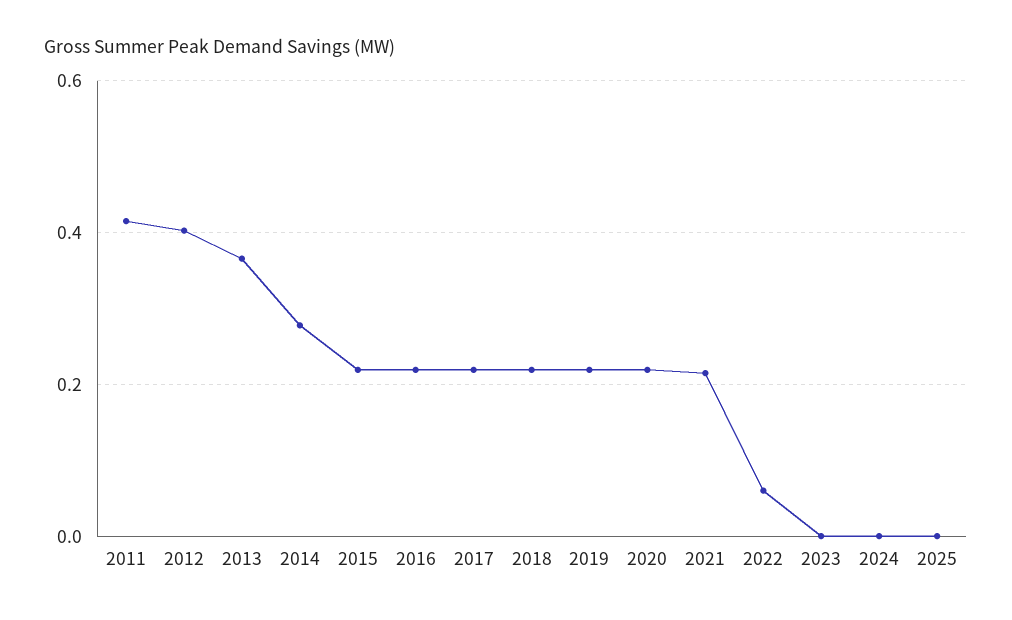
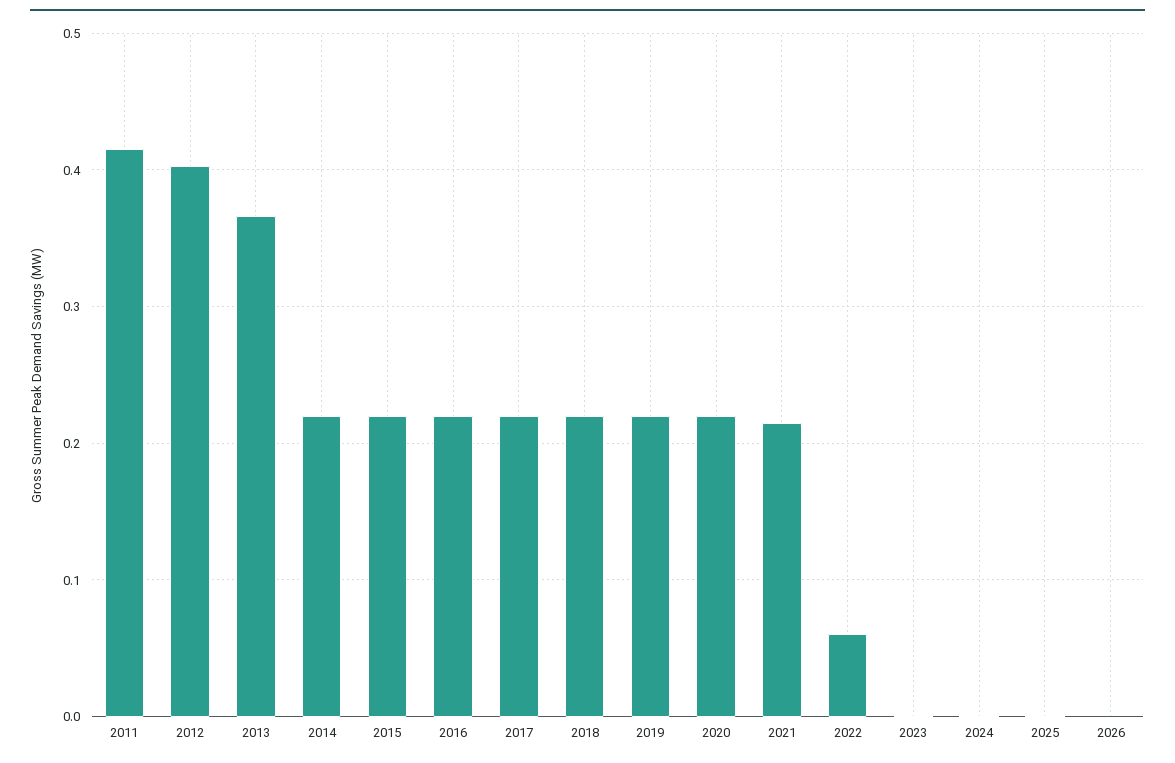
2014: 0.28 -> 0.22
2026: none -> 0

